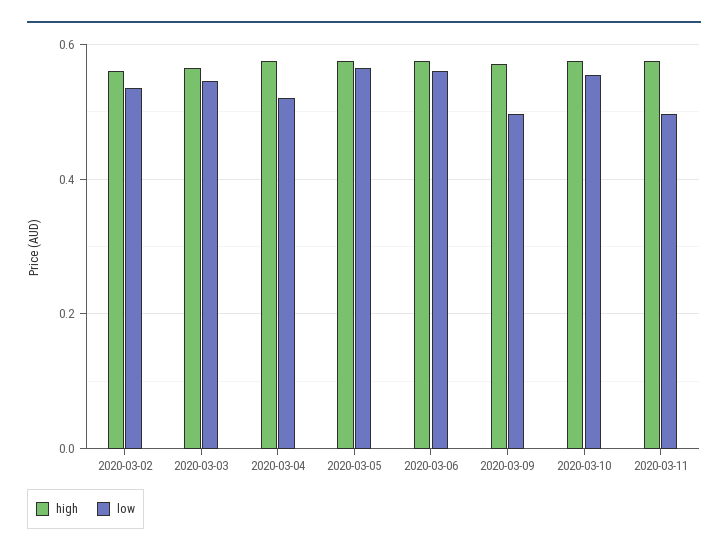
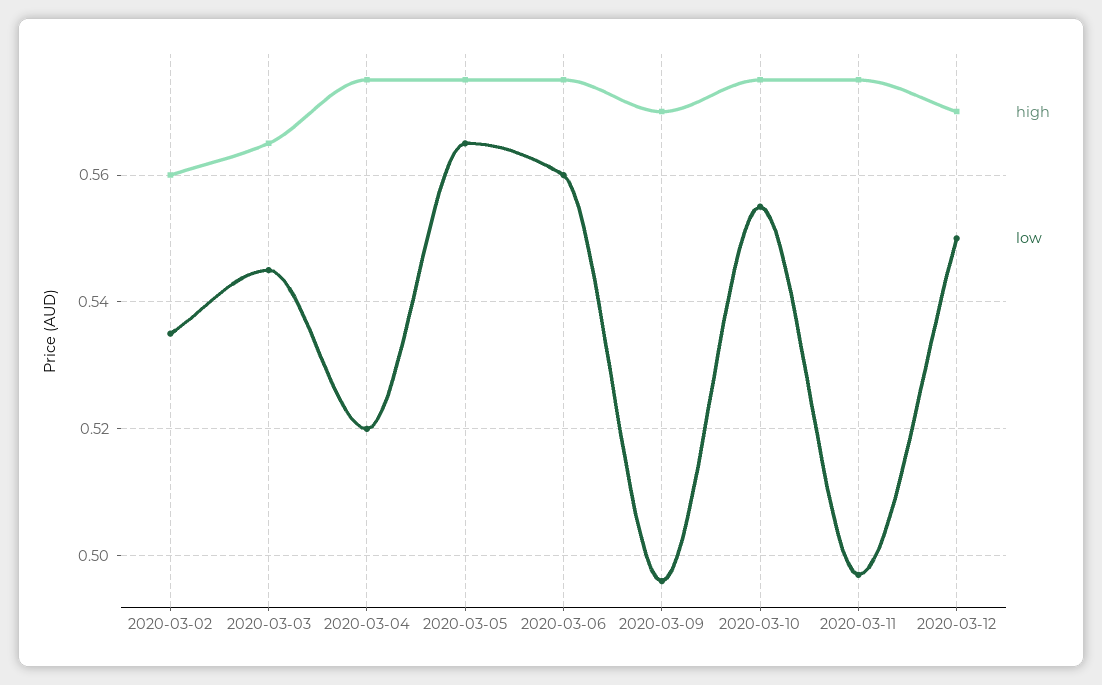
high, 2020-03-12: none -> 0.57
low, 2020-03-12: none -> 0.55

